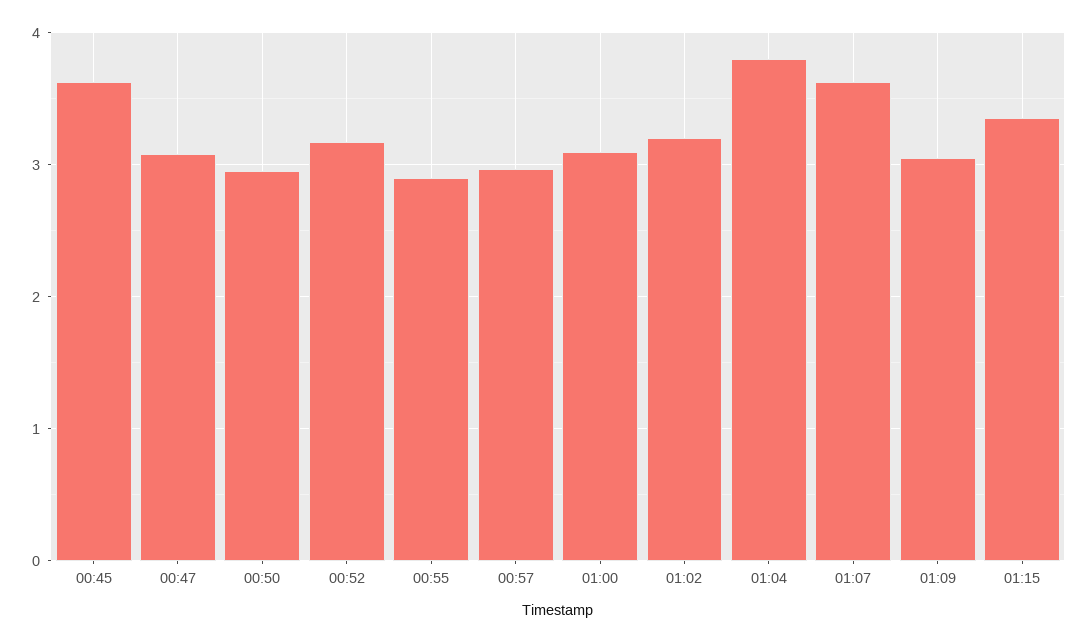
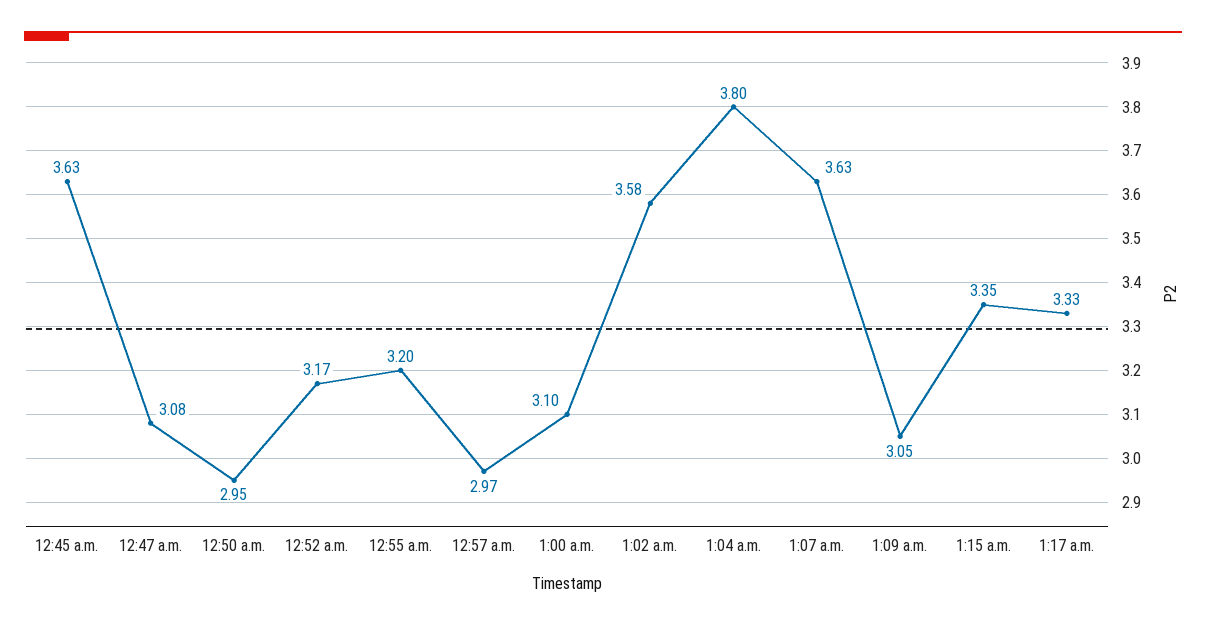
00:55: 2.9 -> 3.2
01:02: 3.2 -> 3.58
1:17 a.m.: none -> 3.33

